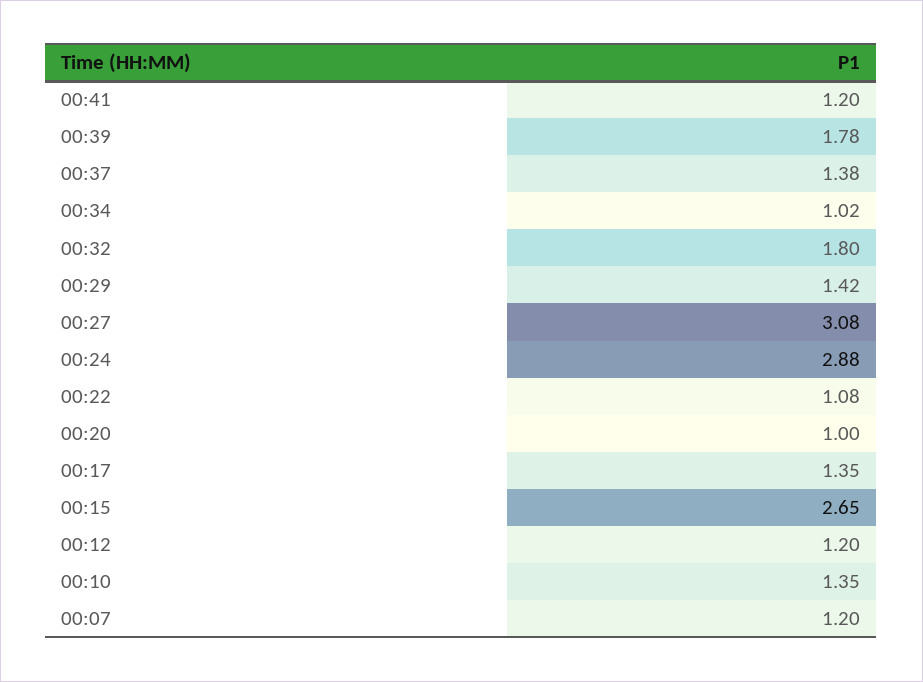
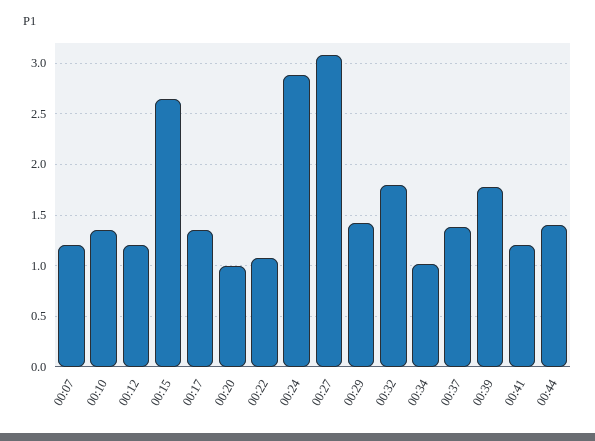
00:44: none -> 1.4

